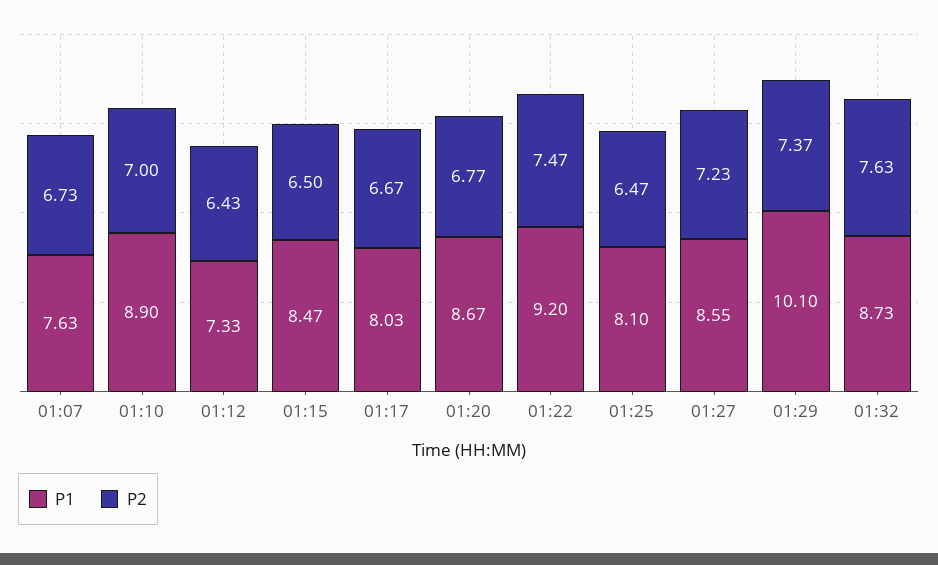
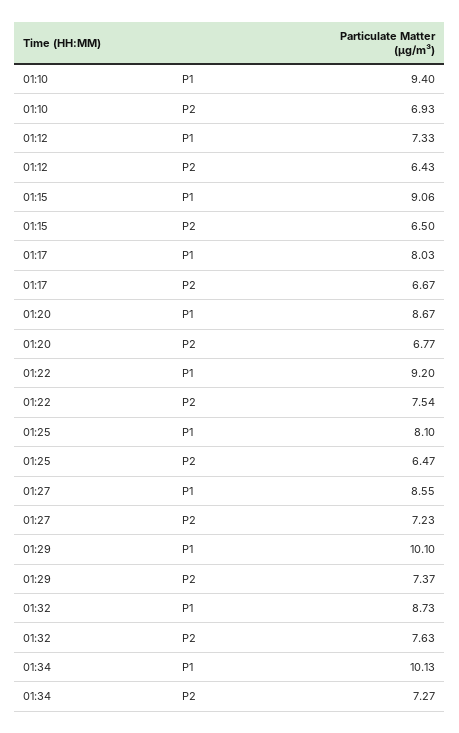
P1, 01:07: 7.63 -> none
P2, 01:07: 6.73 -> none
P1, 01:10: 8.9 -> 9.4
P2, 01:10: 7 -> 6.93
P1, 01:15: 8.47 -> 9.06
P2, 01:22: 7.47 -> 7.54
P1, 01:34: none -> 10.13
P2, 01:34: none -> 7.27

